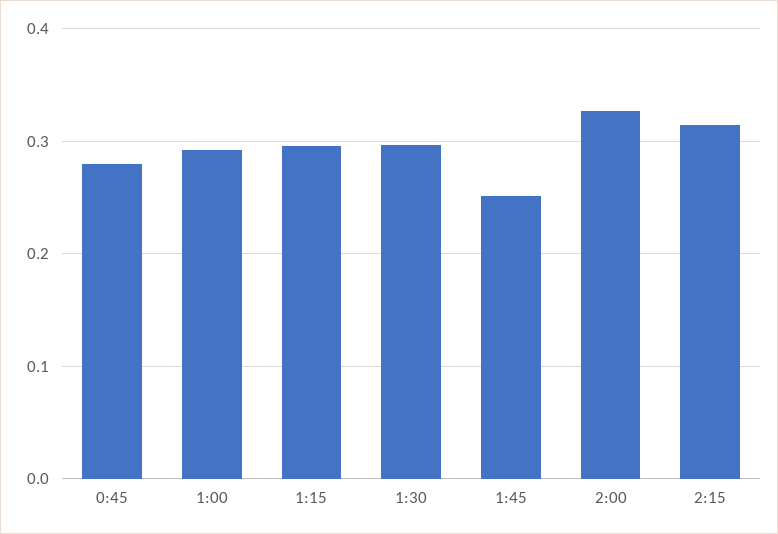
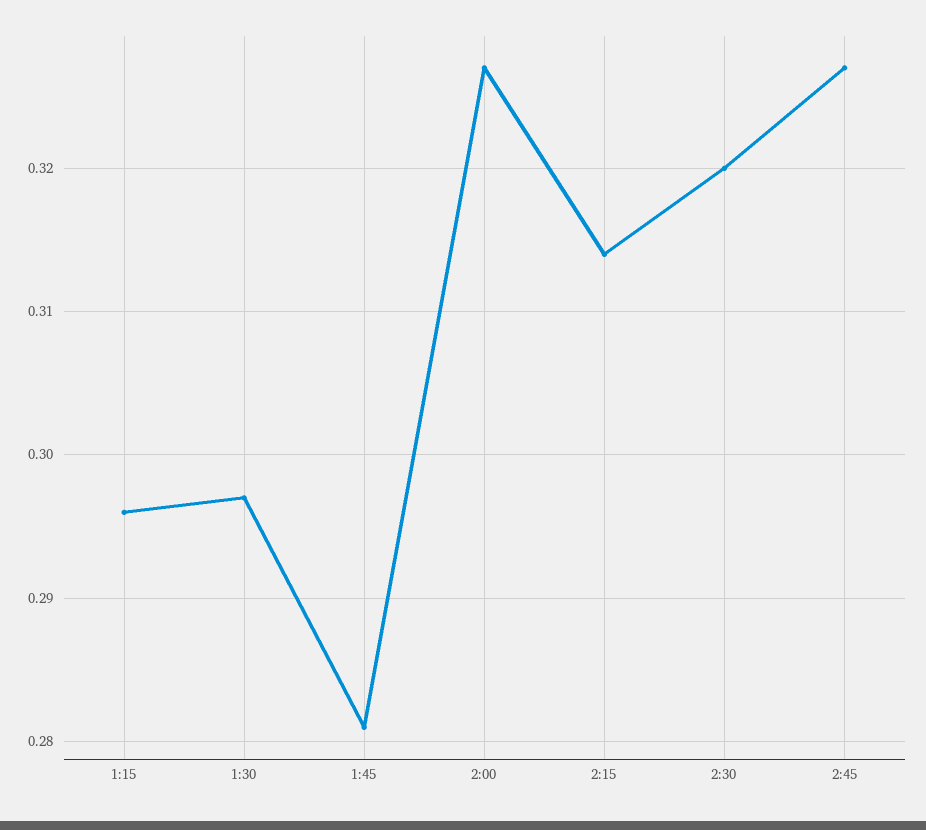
0:45: 0.28 -> none
1:00: 0.29 -> none
1:45: 0.25 -> 0.281
2:30: none -> 0.32
2:45: none -> 0.327

